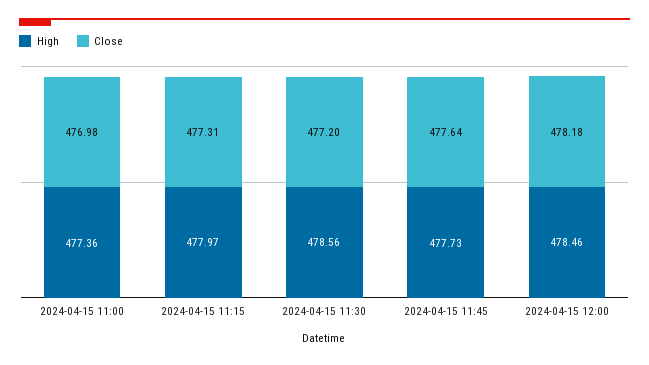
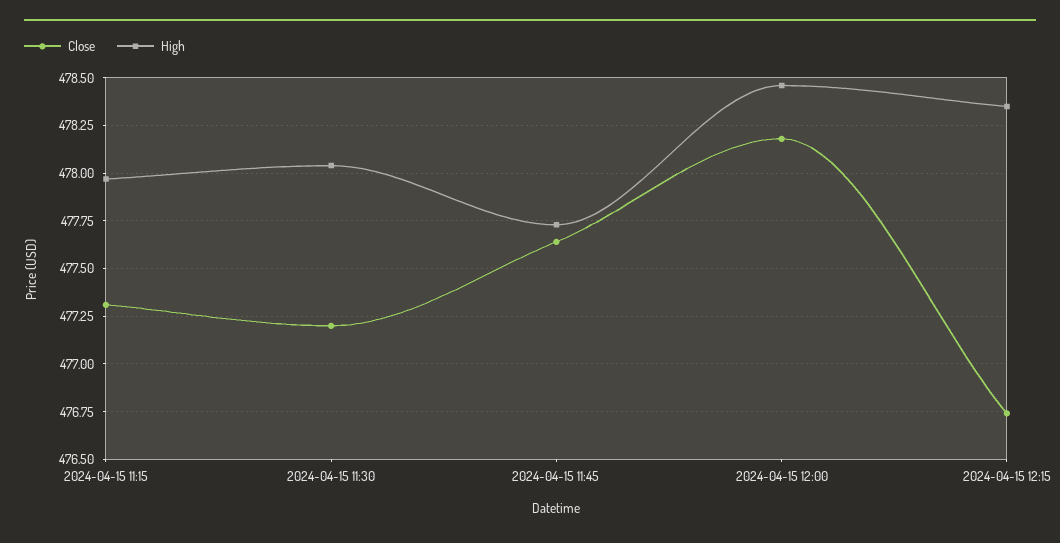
High, 2024-04-15 11:00: 477.36 -> none
Close, 2024-04-15 11:00: 476.98 -> none
High, 2024-04-15 11:30: 478.56 -> 478.05
Close, 2024-04-15 12:15: none -> 476.75
High, 2024-04-15 12:15: none -> 478.35

